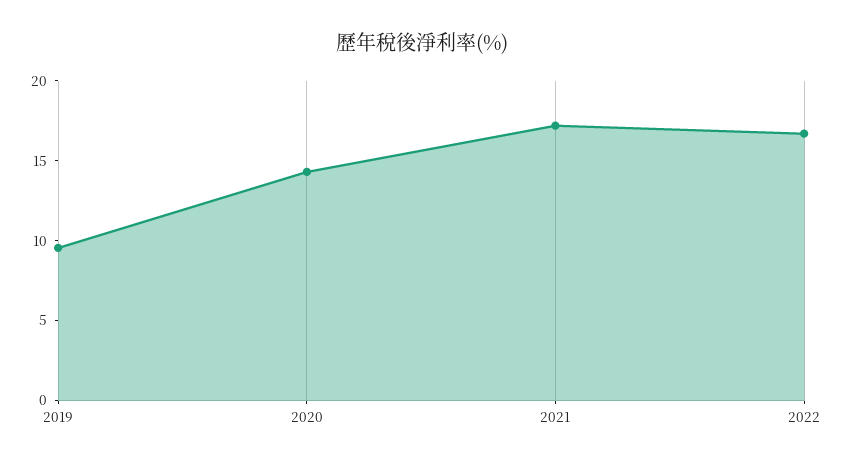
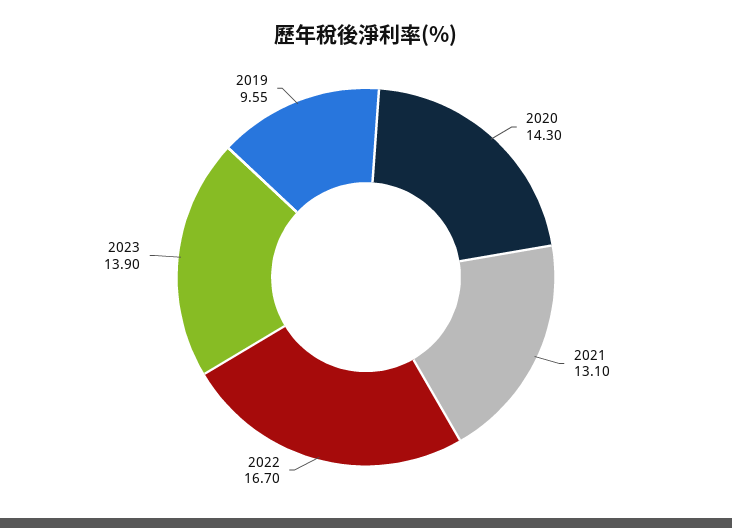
2021: 17 -> 13.1
2023: none -> 13.9

